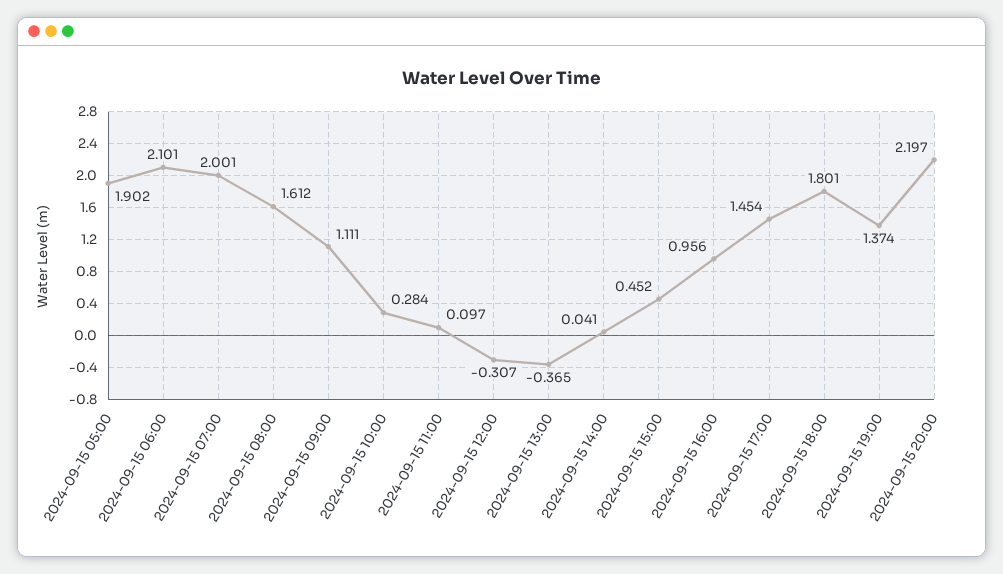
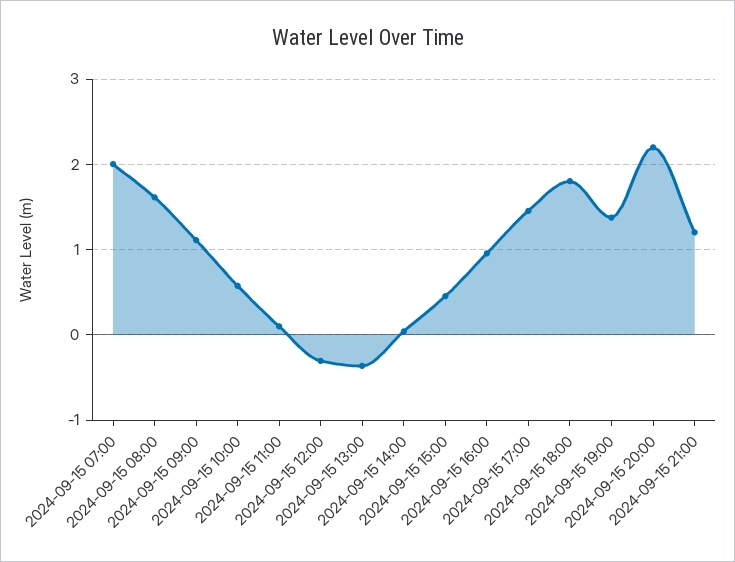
2024-09-15 05:00: 1.902 -> none
2024-09-15 06:00: 2.101 -> none
2024-09-15 10:00: 0.284 -> 0.6
2024-09-15 21:00: none -> 1.2

